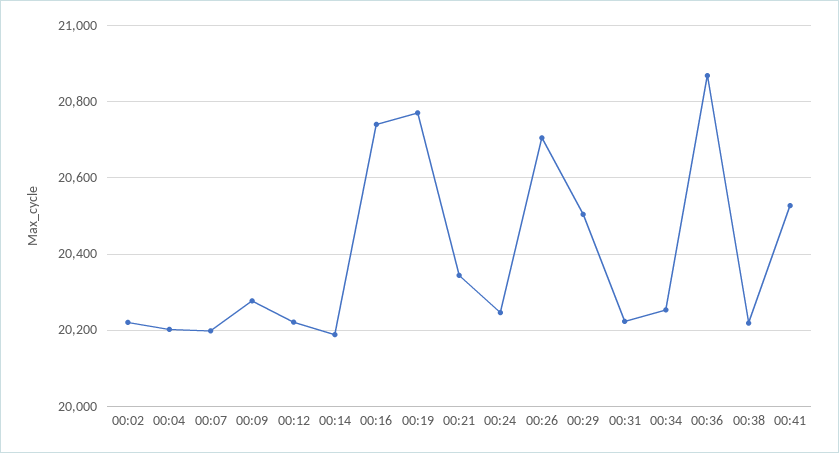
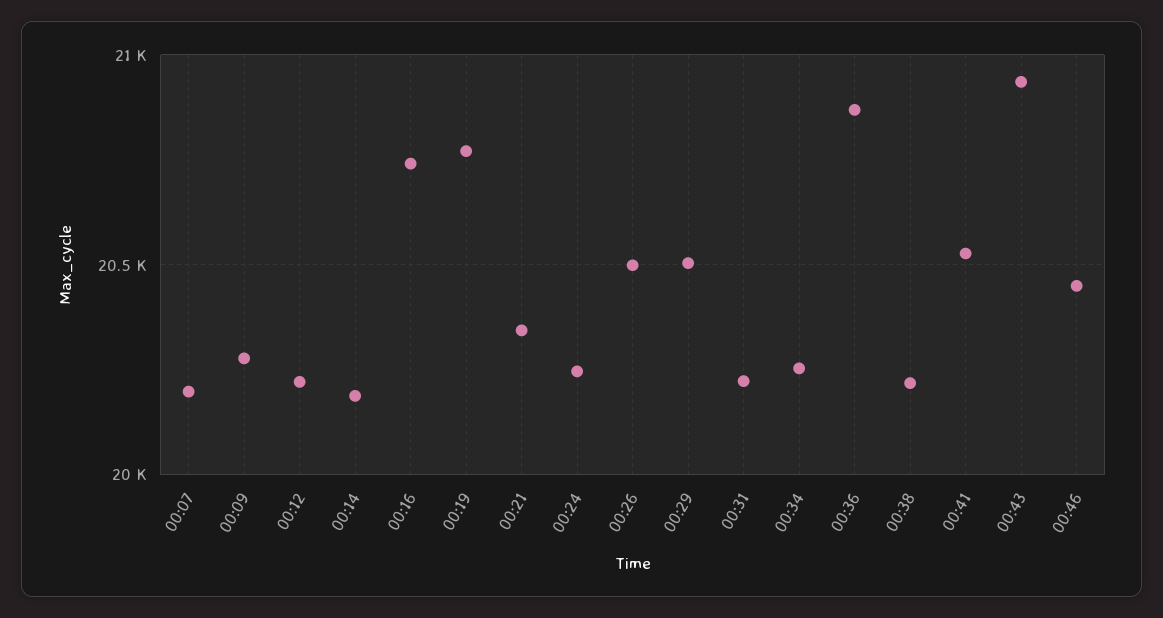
00:02: 20220 -> none
00:04: 20200 -> none
00:26: 20700 -> 20500
00:43: none -> 20950
00:46: none -> 20450

